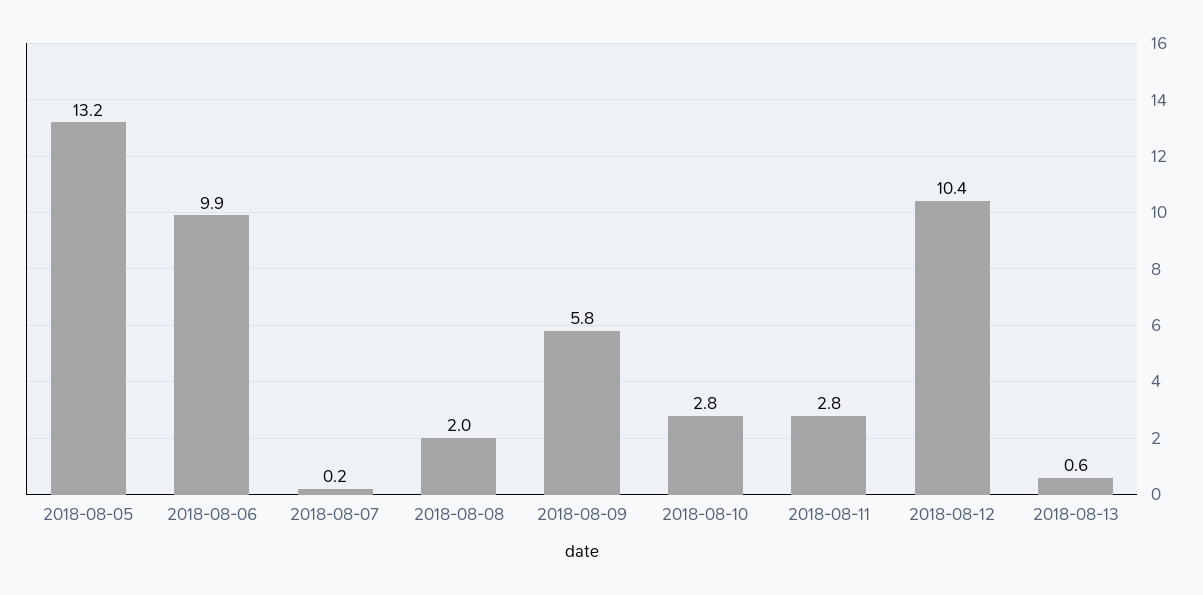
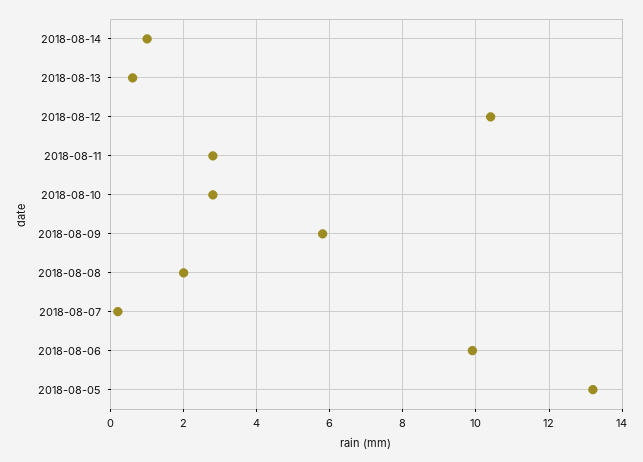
2018-08-14: none -> 1

